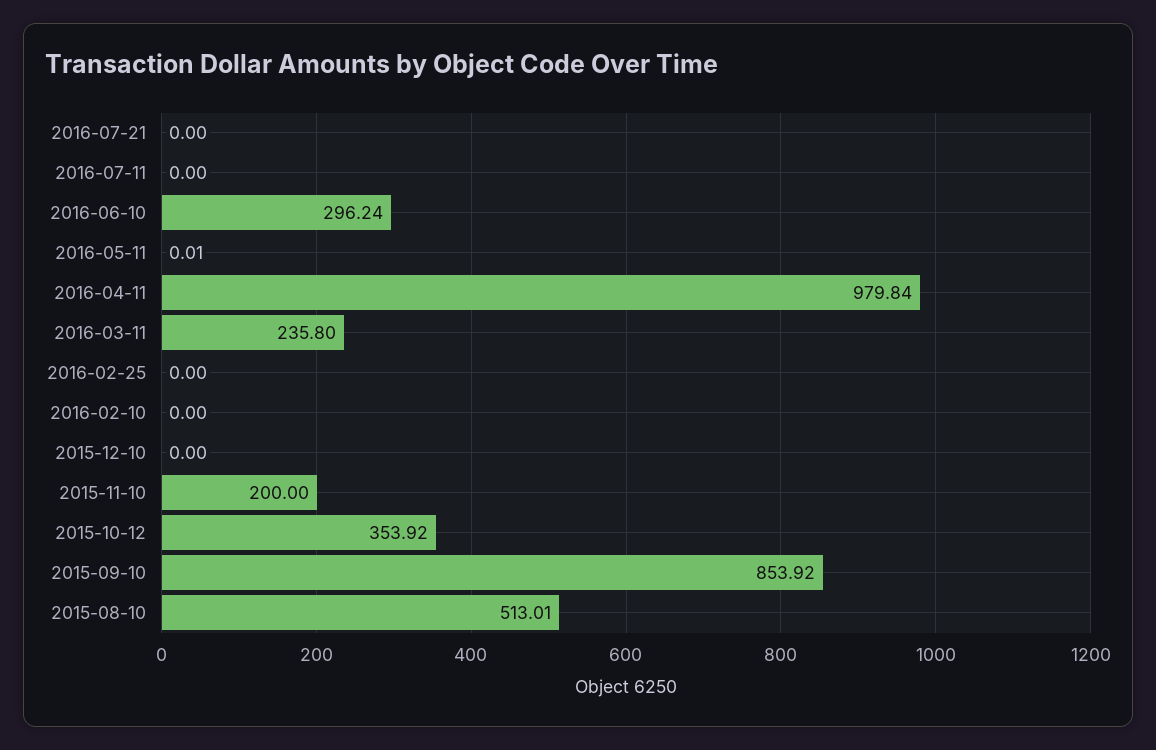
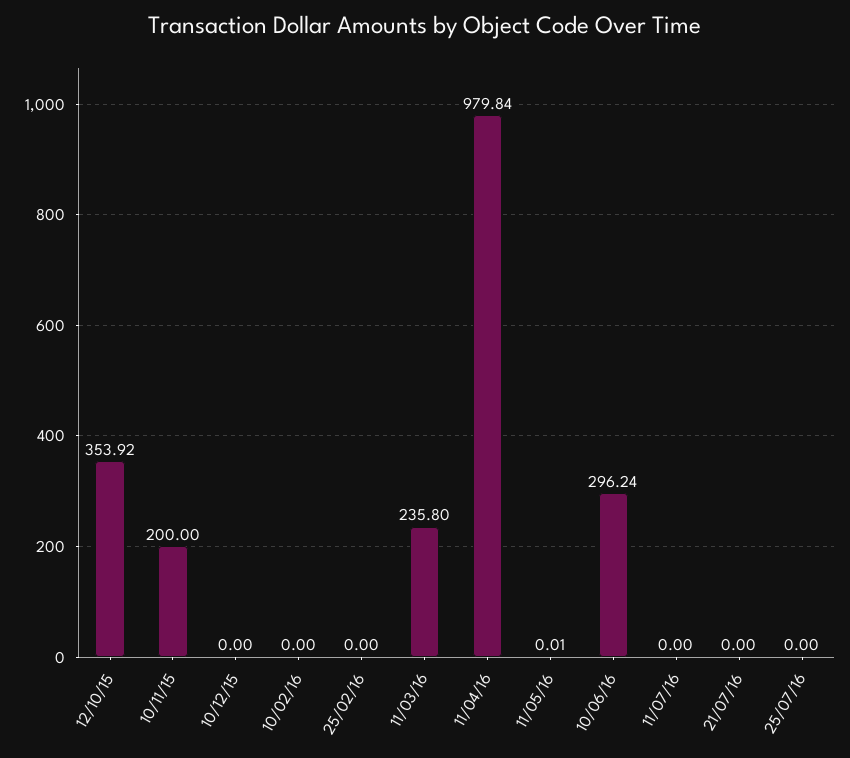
2015-09-10: 853.92 -> none
2015-08-10: 513.01 -> none
25/07/16: none -> 0

